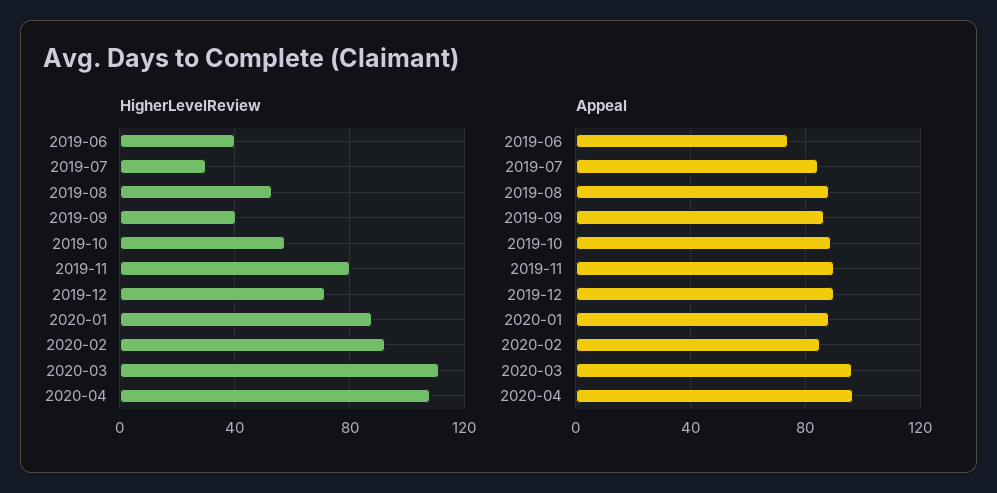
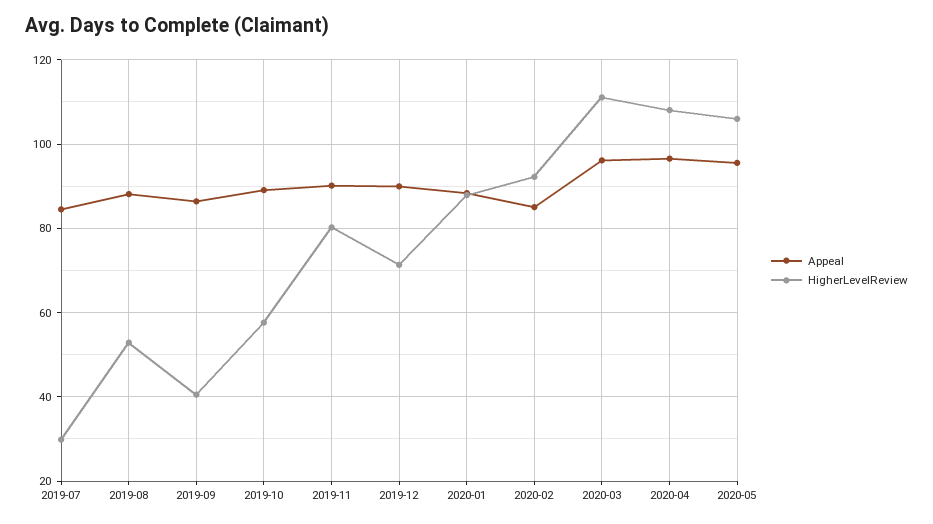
HigherLevelReview, 2019-06: 40 -> none
Appeal, 2019-06: 75 -> none
Appeal, 2020-05: none -> 96
HigherLevelReview, 2020-05: none -> 106

